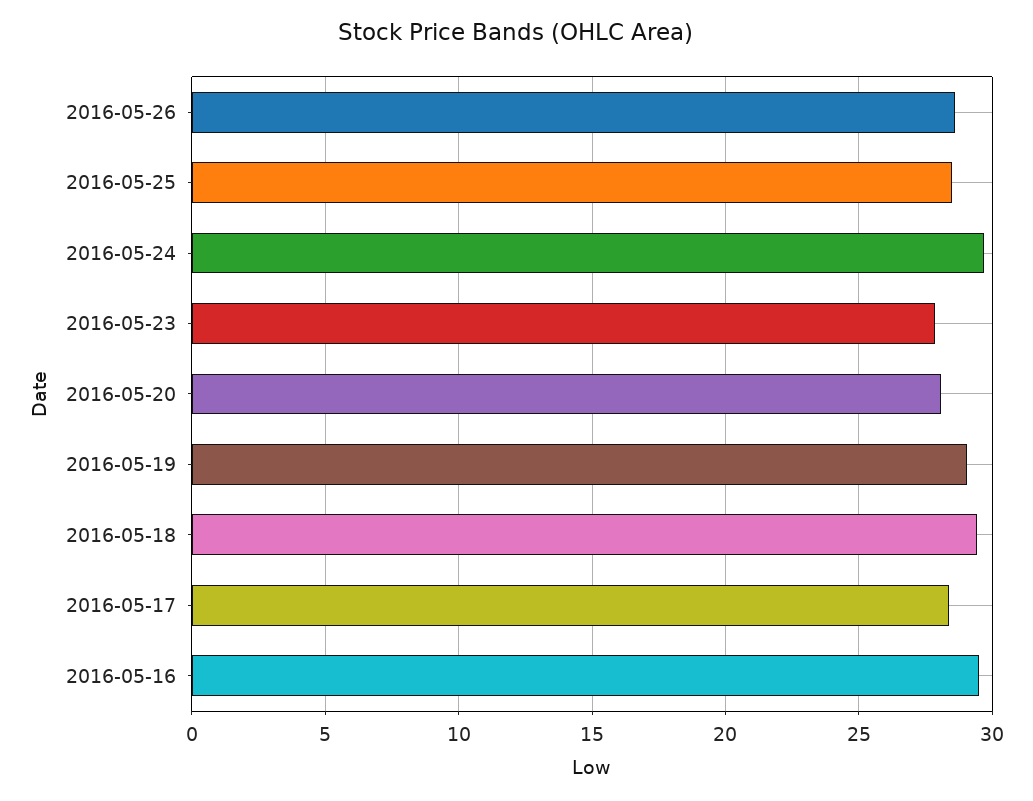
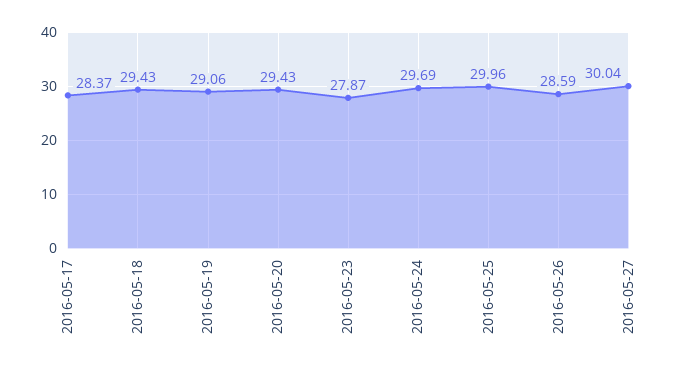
2016-05-25: 28.5 -> 29.96
2016-05-20: 28 -> 29.43
2016-05-16: 29.5 -> none
2016-05-27: none -> 30.04

